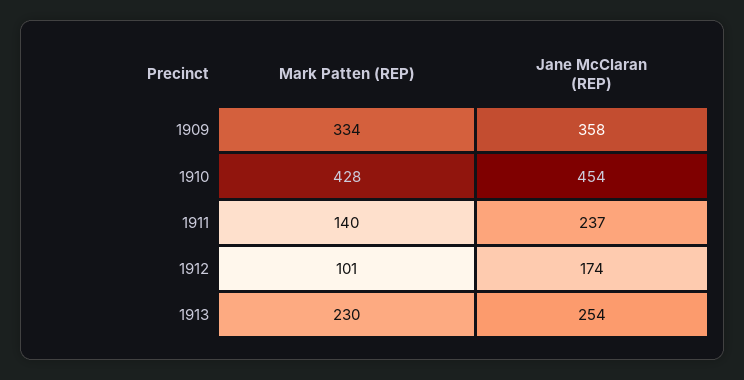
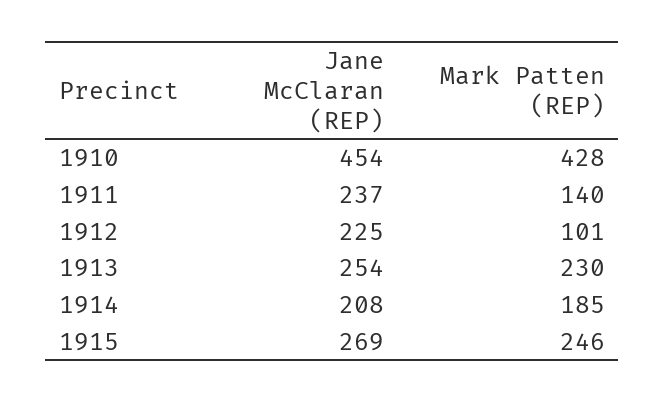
Mark Patten (REP), 1909: 334 -> none
Jane McClaran (REP), 1909: 358 -> none
Jane McClaran (REP), 1912: 174 -> 225
Jane McClaran (REP), 1914: none -> 208
Mark Patten (REP), 1914: none -> 185
Jane McClaran (REP), 1915: none -> 269
Mark Patten (REP), 1915: none -> 246

